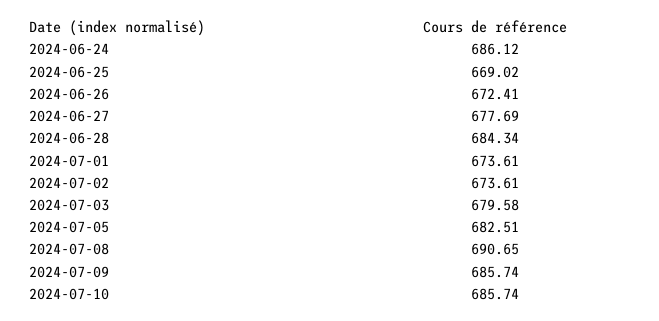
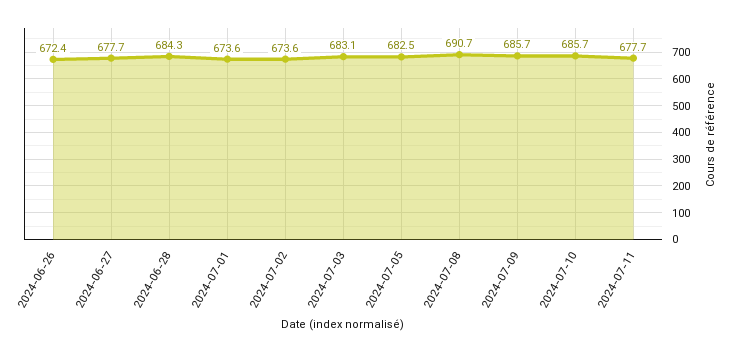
2024-06-24: 686.12 -> none
2024-06-25: 669.02 -> none
2024-07-03: 679.58 -> 683.1
2024-07-11: none -> 677.7

